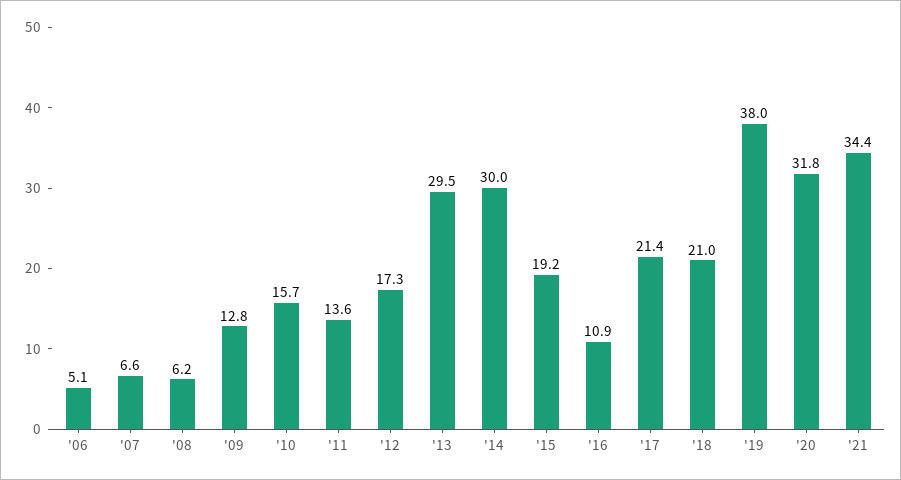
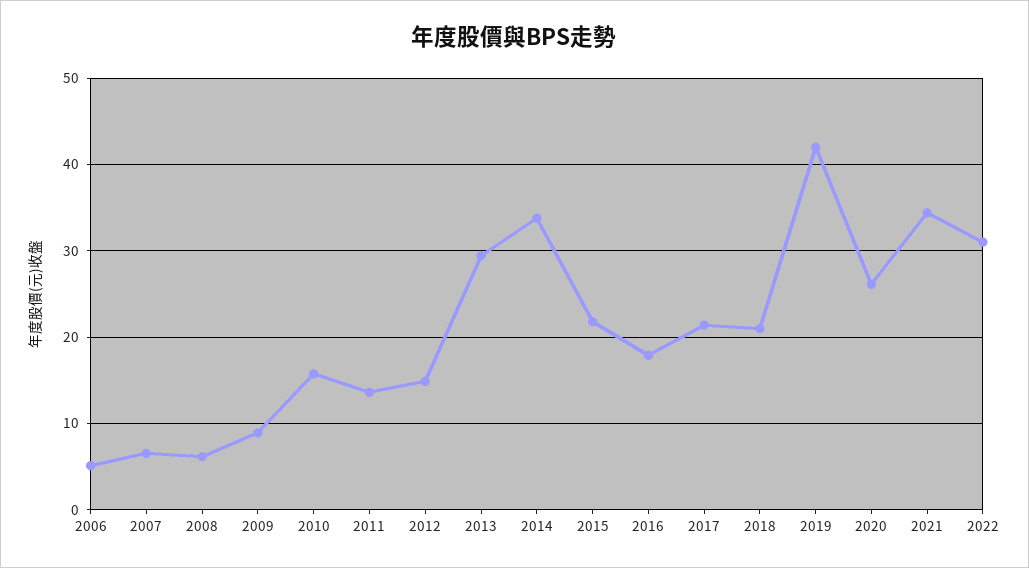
'09: 12.8 -> 9
'12: 17.3 -> 15
'14: 30 -> 34
'15: 19.2 -> 22
'16: 10.9 -> 18
'19: 38 -> 42
'20: 31.8 -> 26
2022: none -> 31

